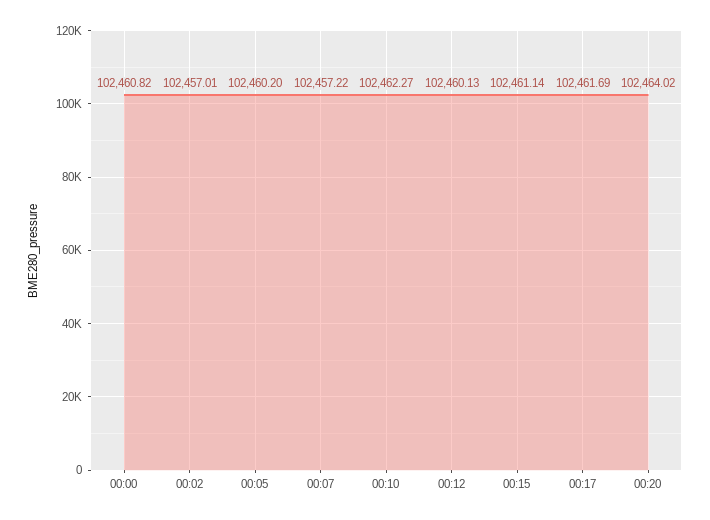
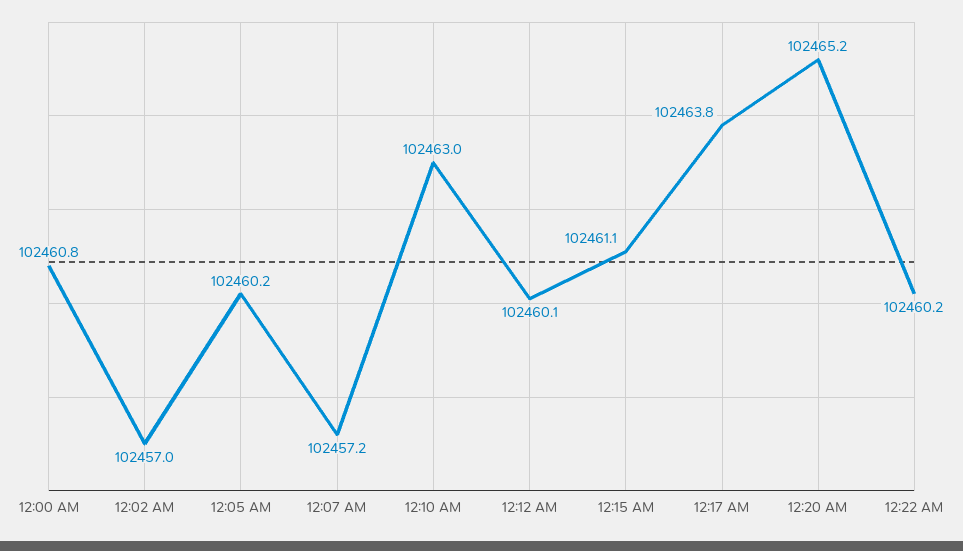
00:10: 102462.27 -> 102463
00:17: 102461.69 -> 102463.8
00:20: 102464.02 -> 102465.2
12:22 AM: none -> 102460.2

